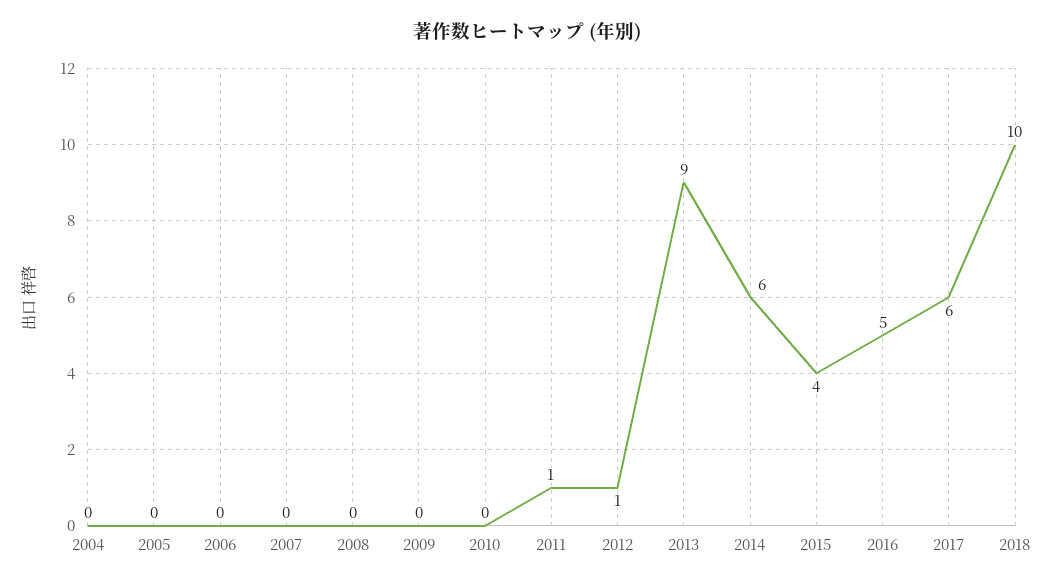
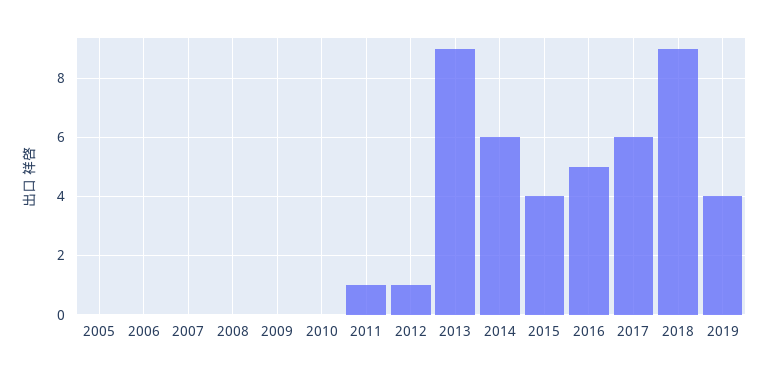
2004: 0 -> none
2018: 10 -> 9
2019: none -> 4

